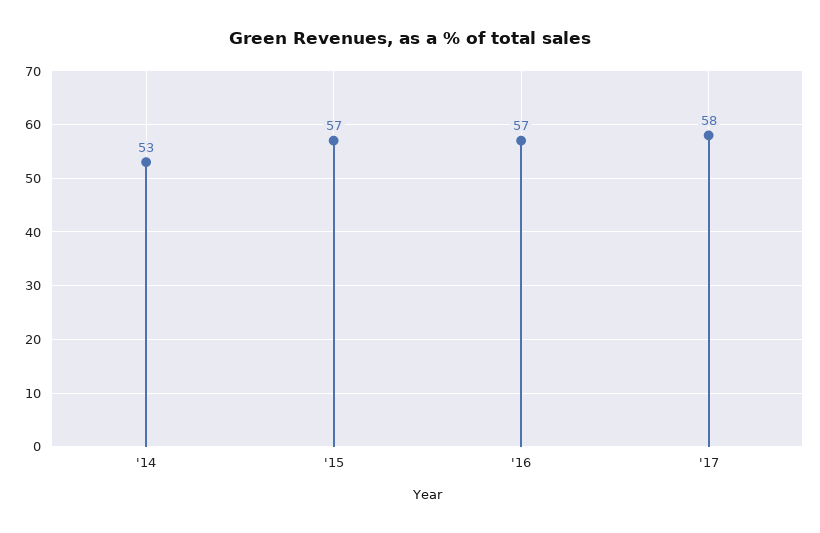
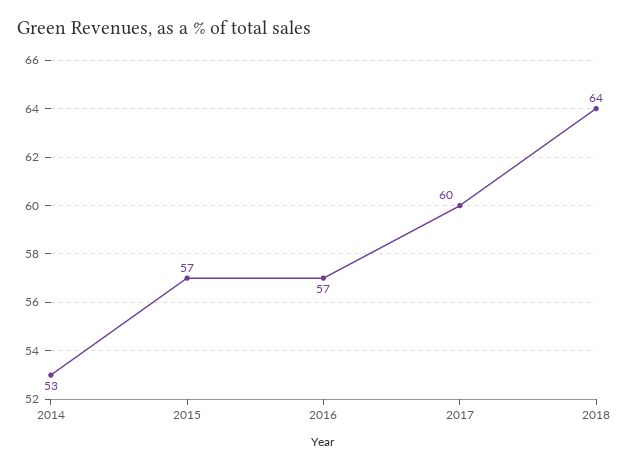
'17: 58 -> 60
2018: none -> 64

